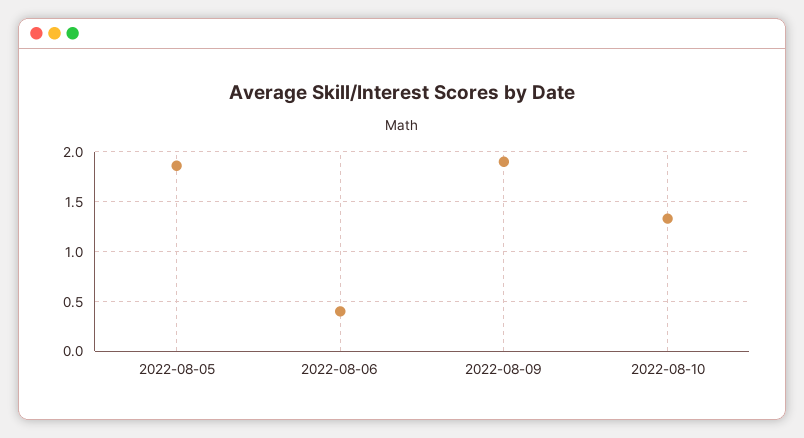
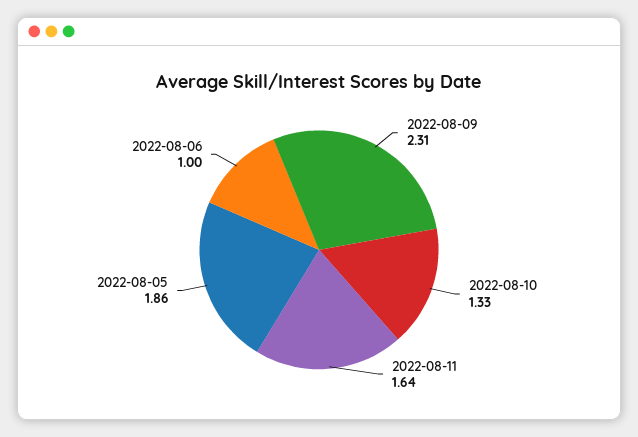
2022-08-06: 0.4 -> 1
2022-08-09: 1.9 -> 2.31
2022-08-11: none -> 1.64

